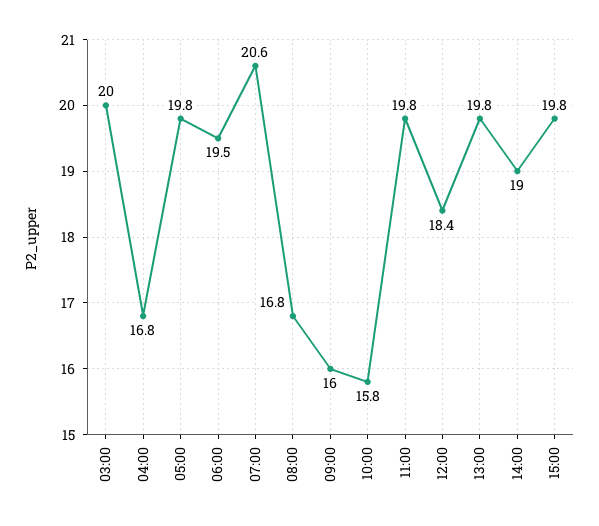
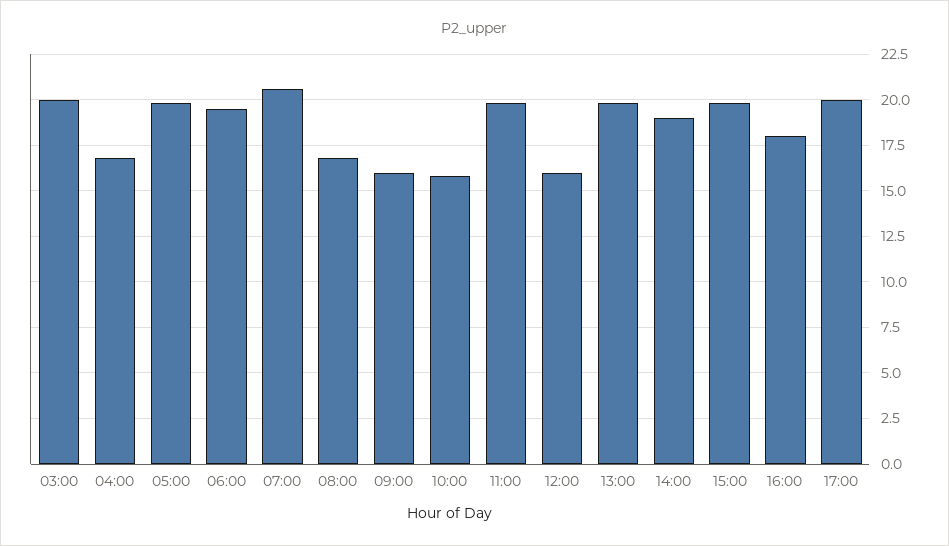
12:00: 18.4 -> 16
16:00: none -> 18
17:00: none -> 20

